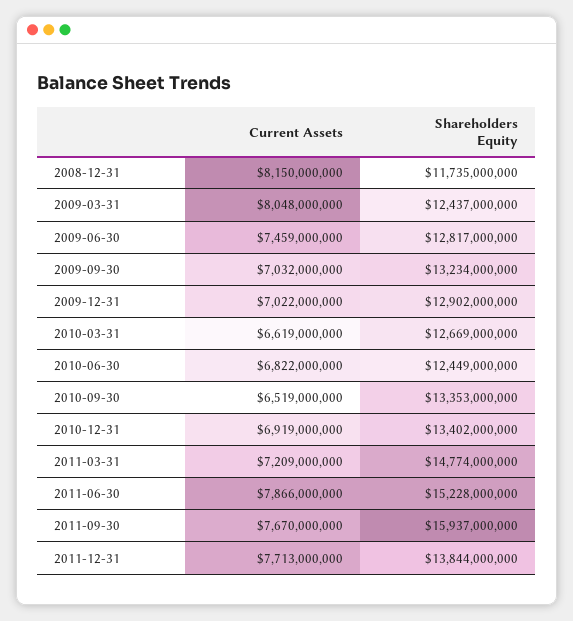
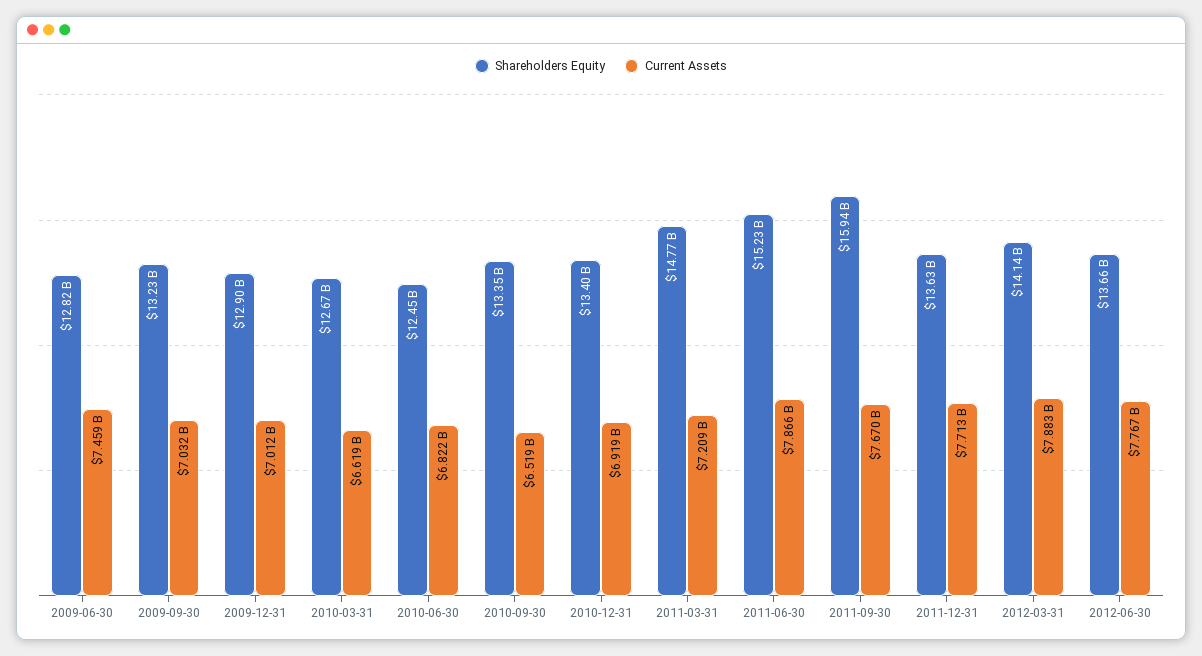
Current Assets, 2008-12-31: 8150000000 -> none
Shareholders Equity, 2008-12-31: 11735000000 -> none
Current Assets, 2009-03-31: 8048000000 -> none
Shareholders Equity, 2009-03-31: 12437000000 -> none
Current Assets, 2009-12-31: 7022000000 -> 7012000000
Shareholders Equity, 2011-12-31: 13844000000 -> 13630000000
Shareholders Equity, 2012-03-31: none -> 14140000000
Current Assets, 2012-03-31: none -> 7883000000
Shareholders Equity, 2012-06-30: none -> 13660000000
Current Assets, 2012-06-30: none -> 7767000000

